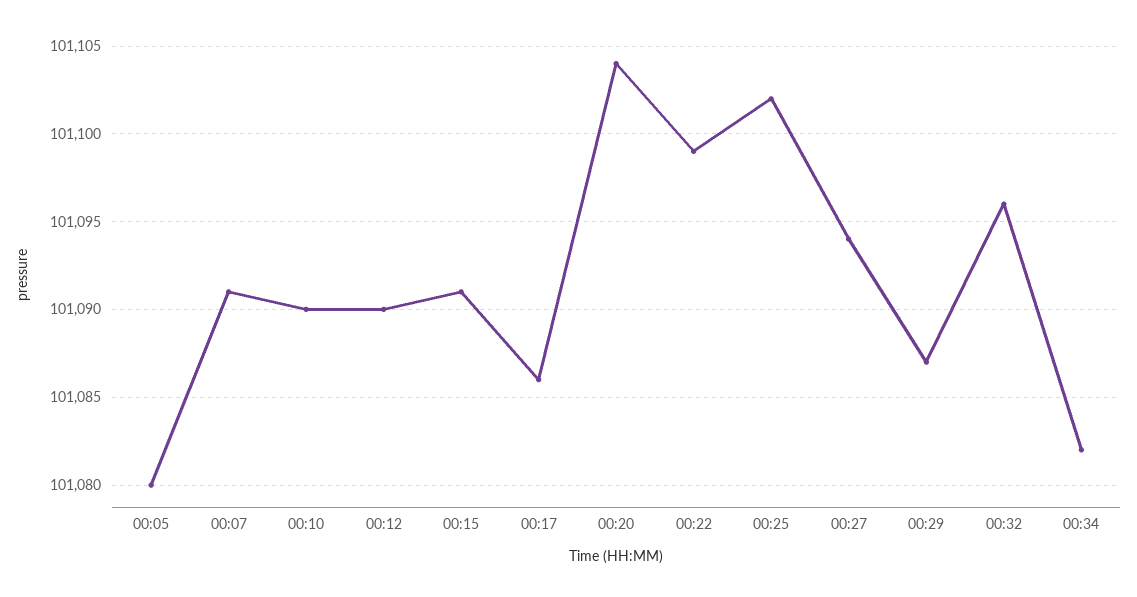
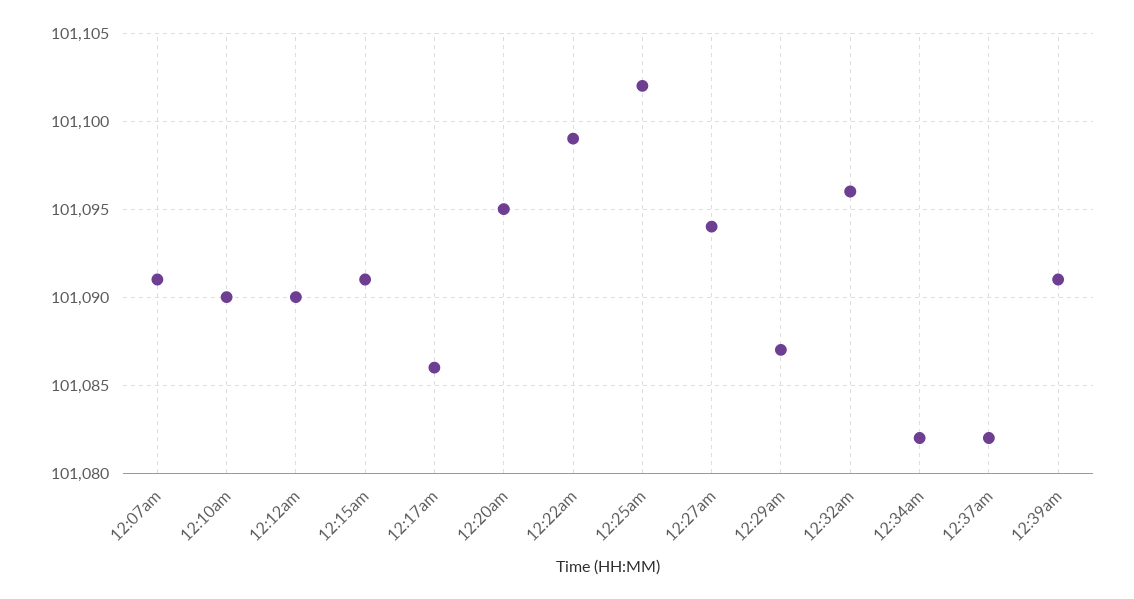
00:05: 101080 -> none
00:20: 101104 -> 101095
12:37am: none -> 101082
12:39am: none -> 101091

